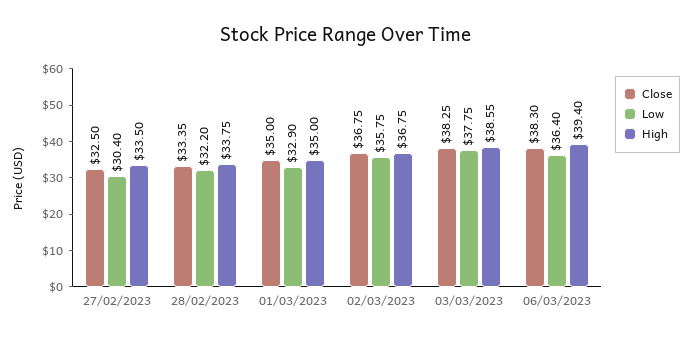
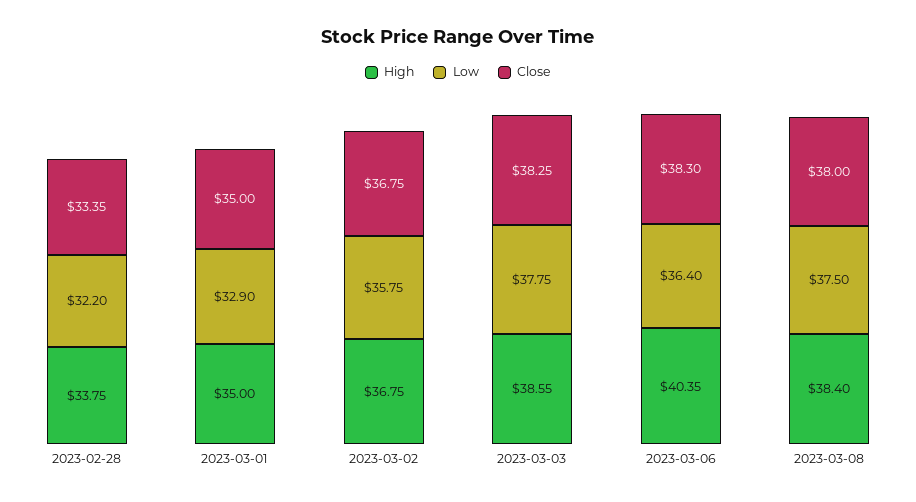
Close, 27/02/2023: 32.5 -> none
Low, 27/02/2023: 30.4 -> none
High, 27/02/2023: 33.5 -> none
High, 06/03/2023: 39.4 -> 40.35
High, 2023-03-08: none -> 38.4
Low, 2023-03-08: none -> 37.5
Close, 2023-03-08: none -> 38

